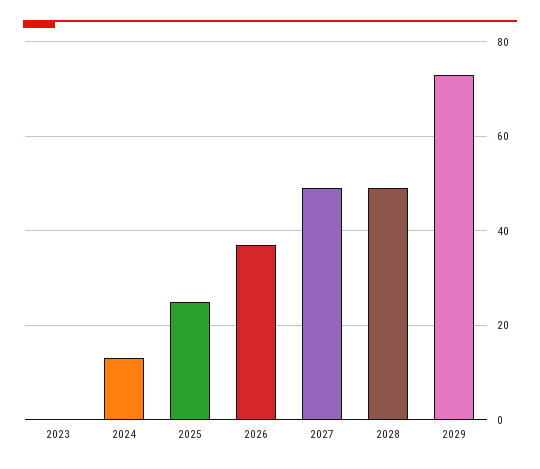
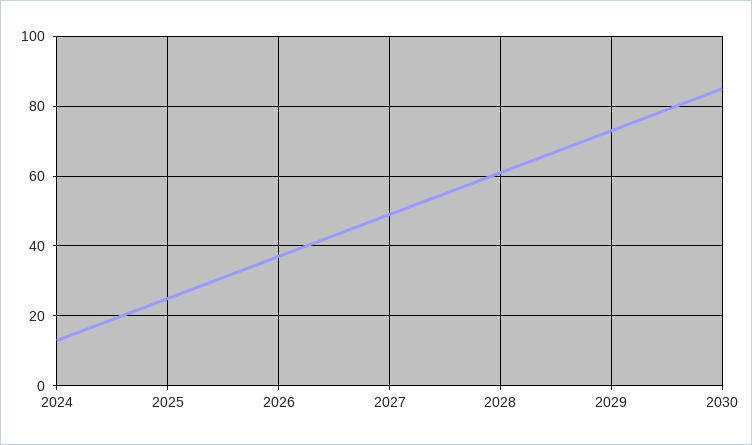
2023: 0 -> none
2028: 50 -> 60
2030: none -> 85

